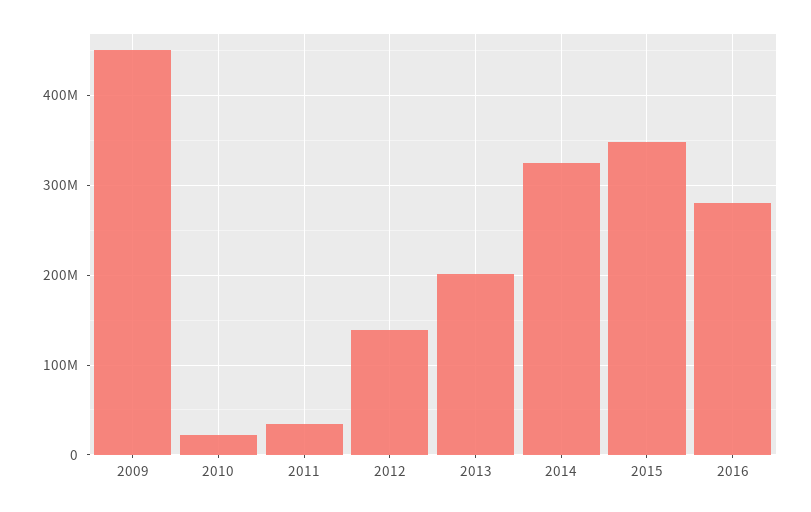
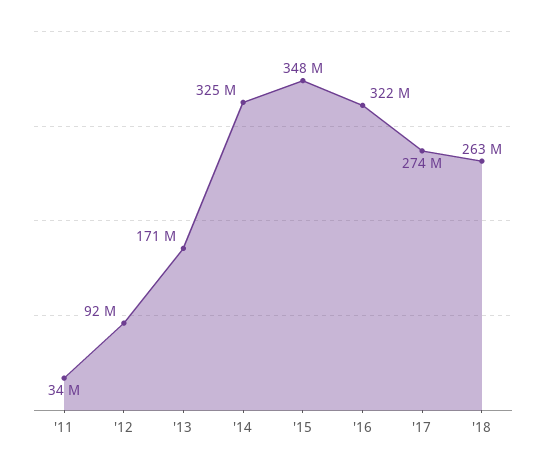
2009: 450000000 -> none
2010: 20000000 -> none
2012: 140000000 -> 92000000
2013: 200000000 -> 171000000
2016: 280000000 -> 322000000
'17: none -> 274000000
'18: none -> 263000000

